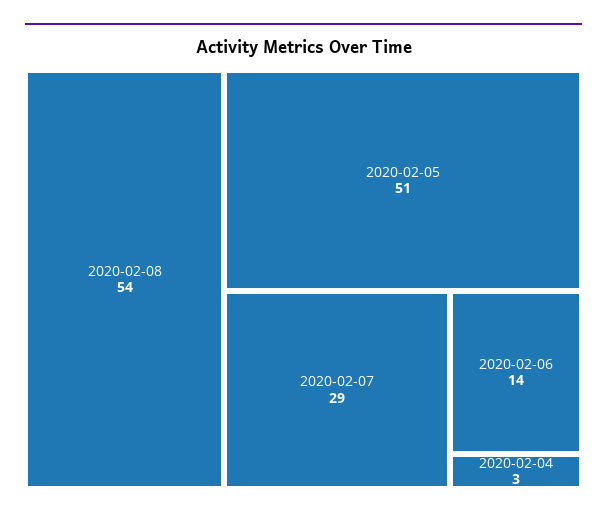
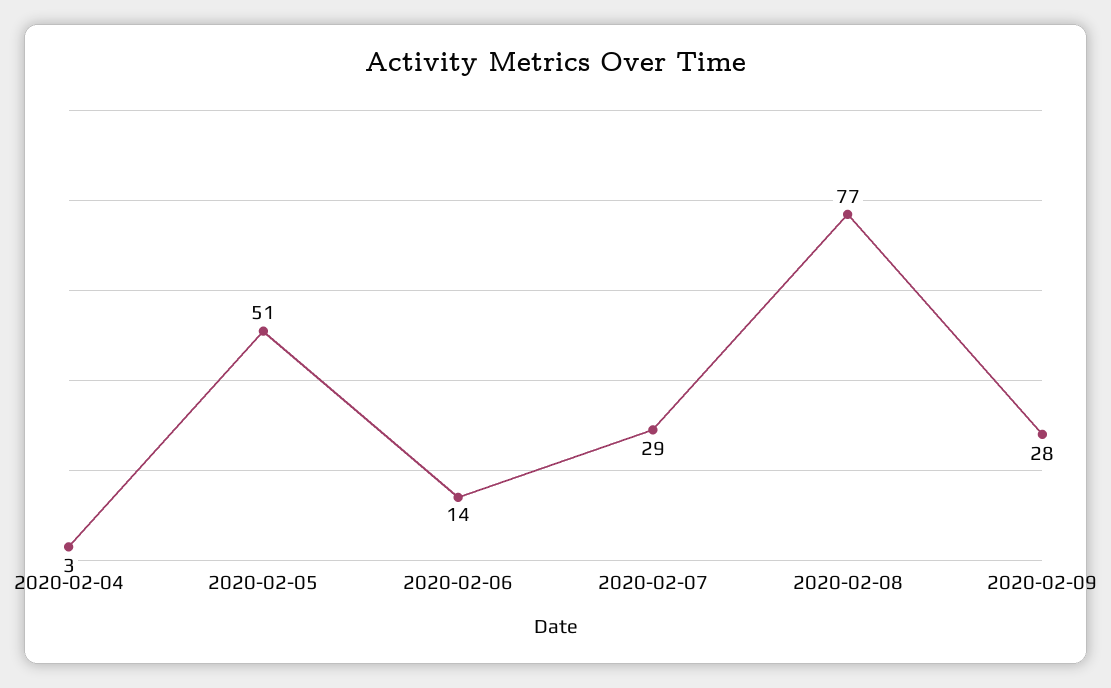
2020-02-08: 54 -> 77
2020-02-09: none -> 28

